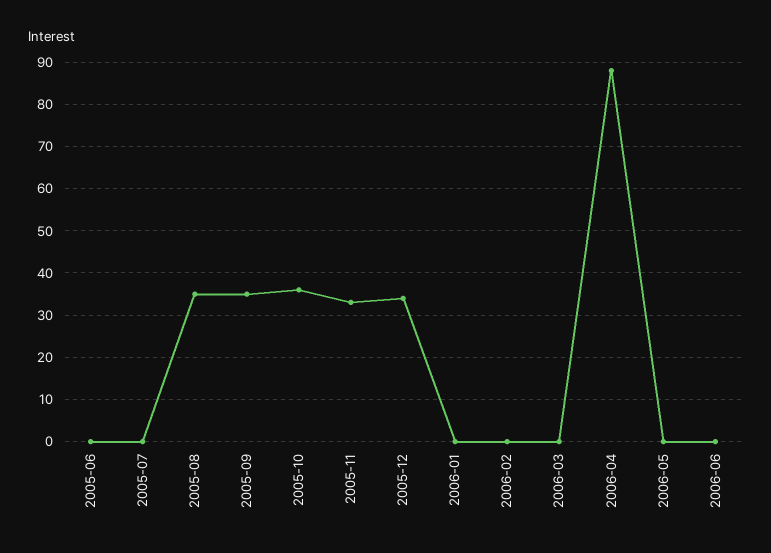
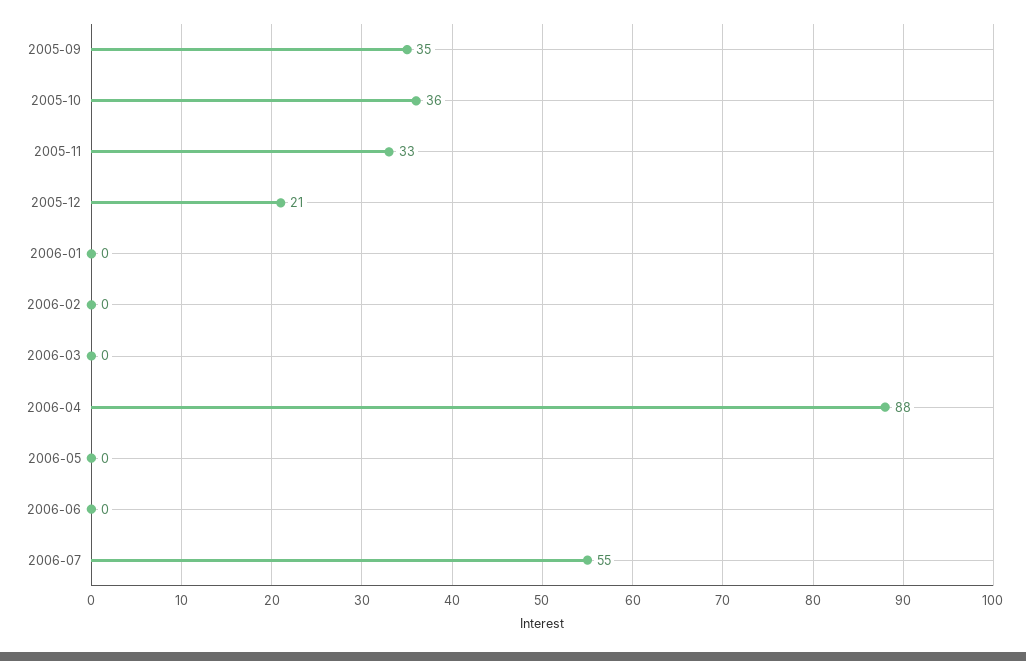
2005-06: 0 -> none
2005-07: 0 -> none
2005-08: 35 -> none
2005-12: 35 -> 21
2006-07: none -> 55

